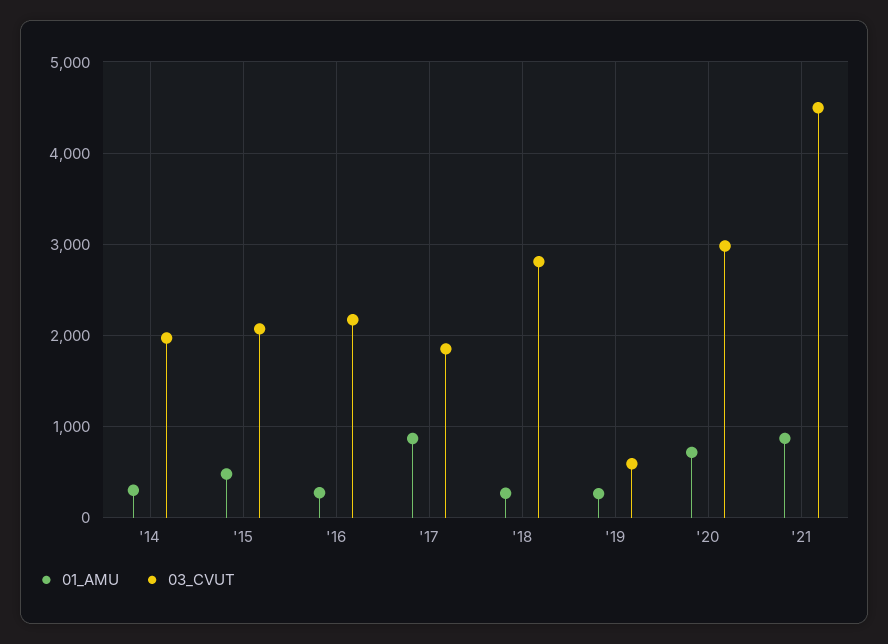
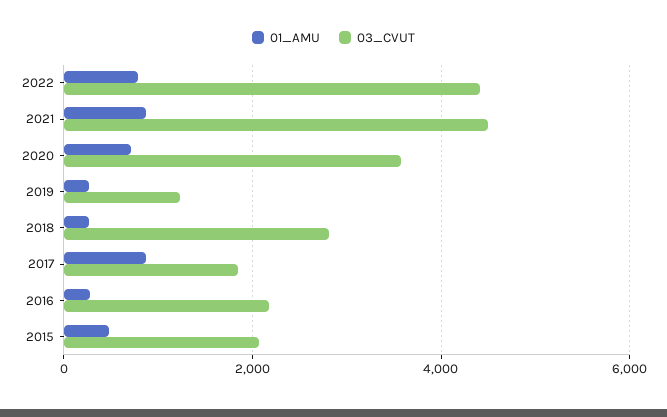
01_AMU, '14: 300 -> none
03_CVUT, '14: 2000 -> none
03_CVUT, '19: 600 -> 1200
03_CVUT, '20: 3000 -> 3600
01_AMU, 2022: none -> 800
03_CVUT, 2022: none -> 4400

